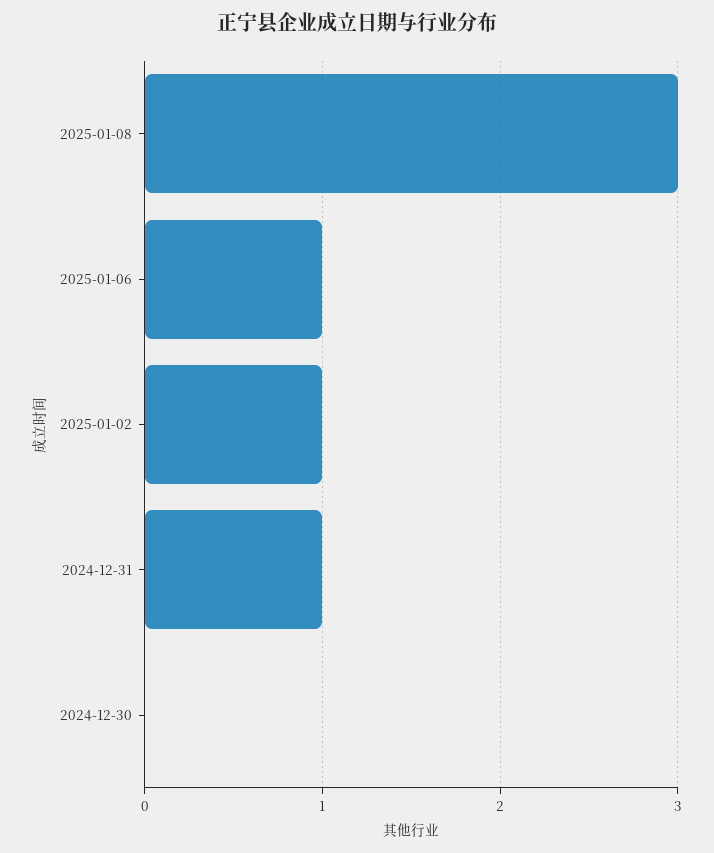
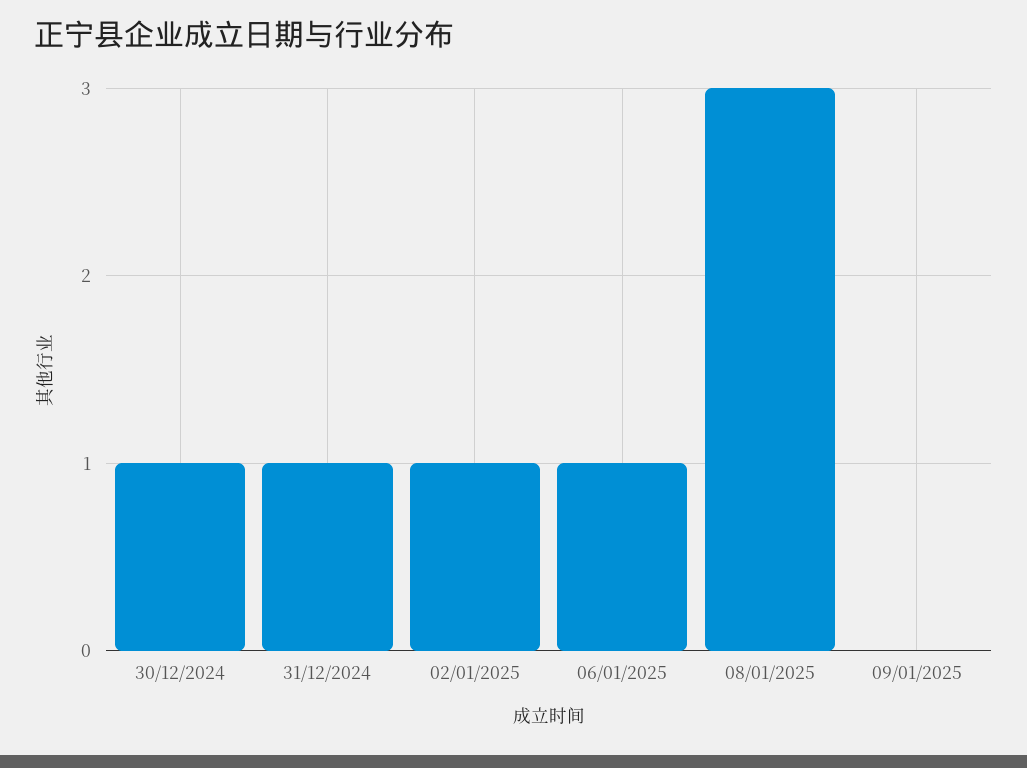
2024-12-30: 0 -> 1
09/01/2025: none -> 0

